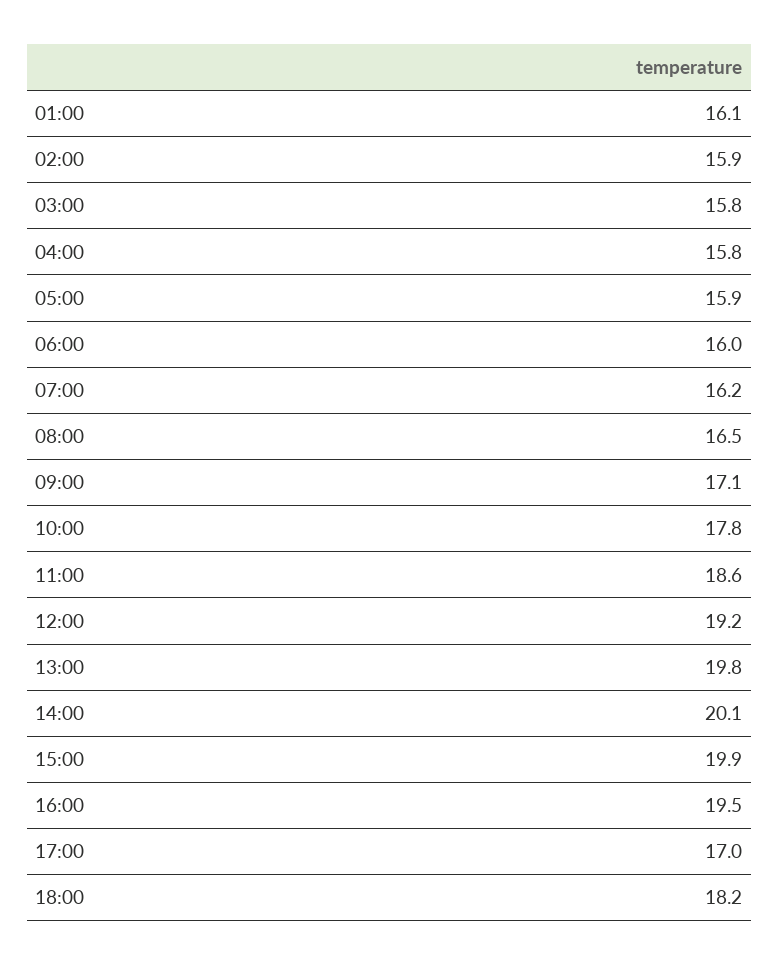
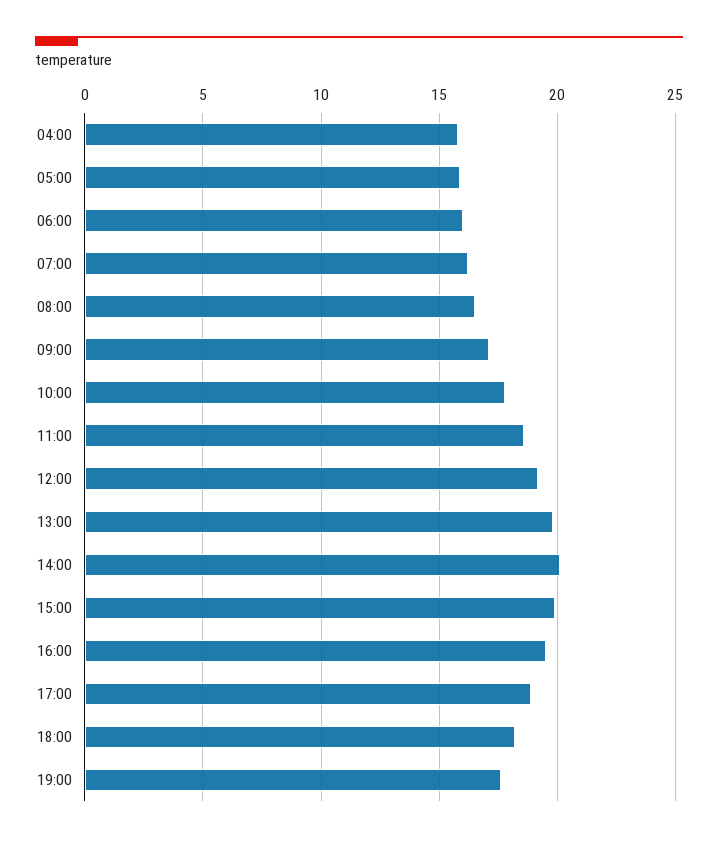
01:00: 16.1 -> none
02:00: 15.9 -> none
03:00: 15.8 -> none
17:00: 17 -> 19
19:00: none -> 17.5

